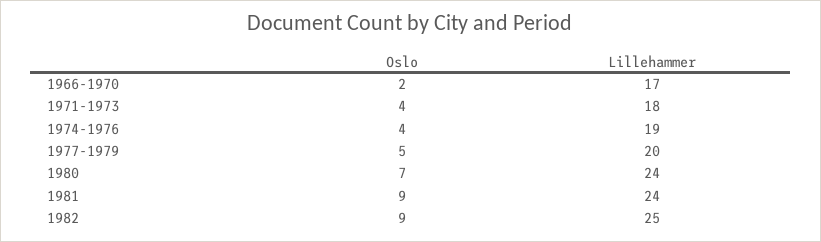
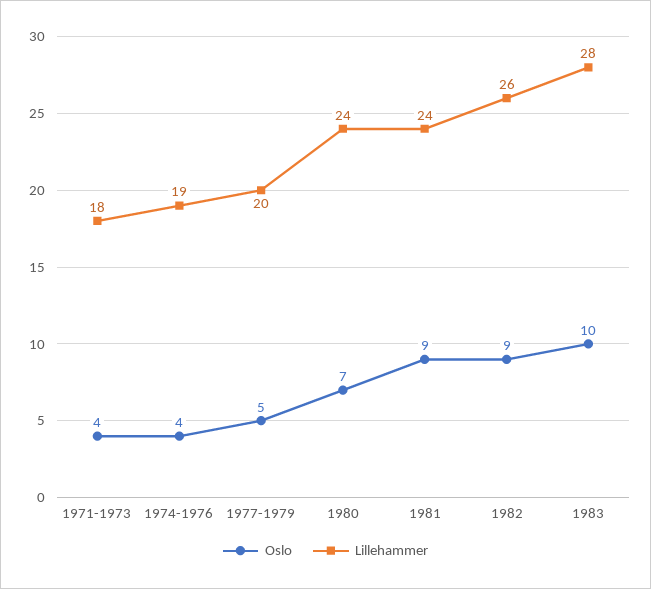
Oslo, 1966-1970: 2 -> none
Lillehammer, 1966-1970: 17 -> none
Lillehammer, 1982: 25 -> 26
Oslo, 1983: none -> 10
Lillehammer, 1983: none -> 28

